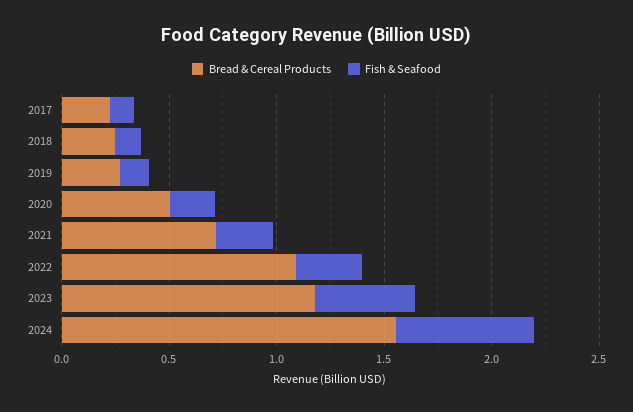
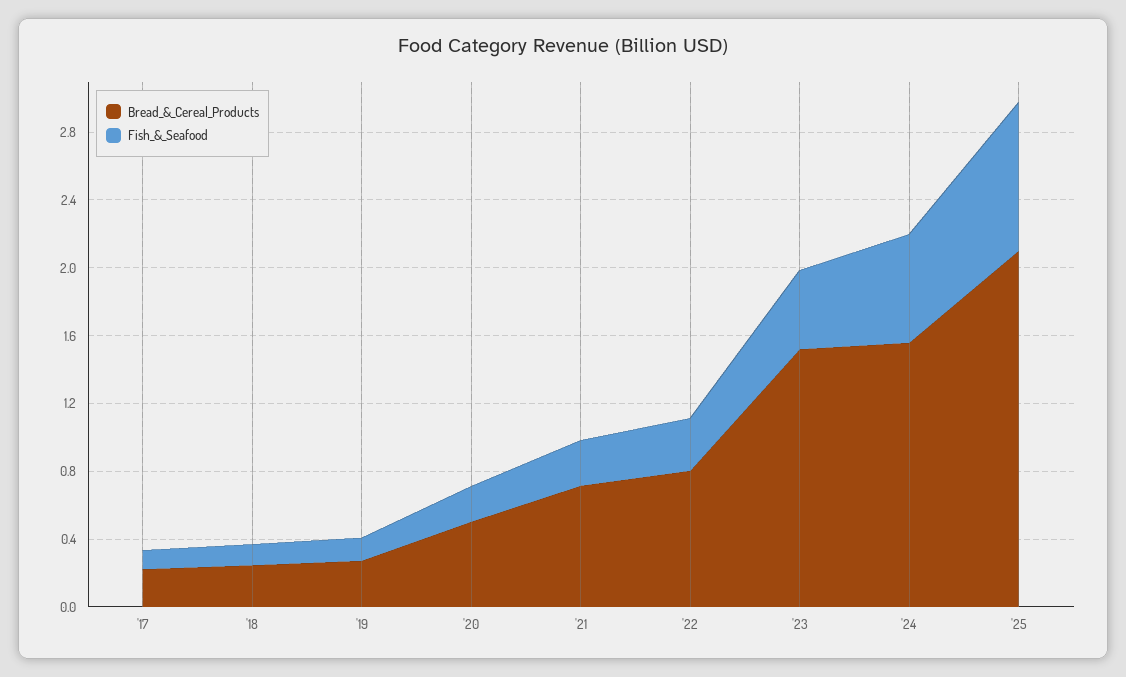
Bread & Cereal Products, 2022: 1.1 -> 0.8
Bread & Cereal Products, 2023: 1.2 -> 1.5
Bread & Cereal Products, '25: none -> 2.1
Fish & Seafood, '25: none -> 0.9

